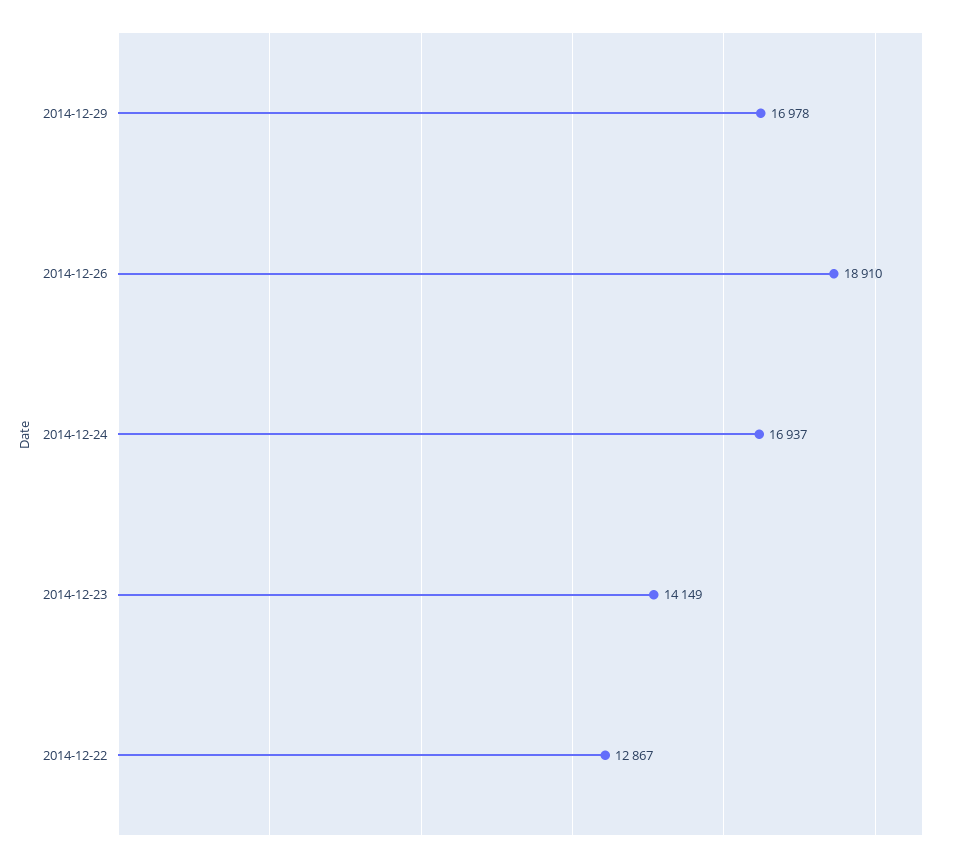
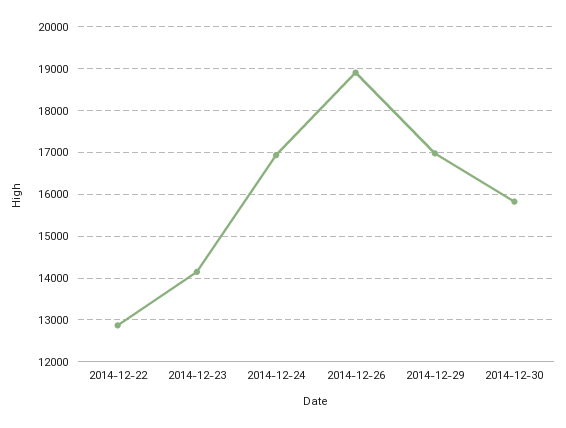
2014-12-30: none -> 15800

